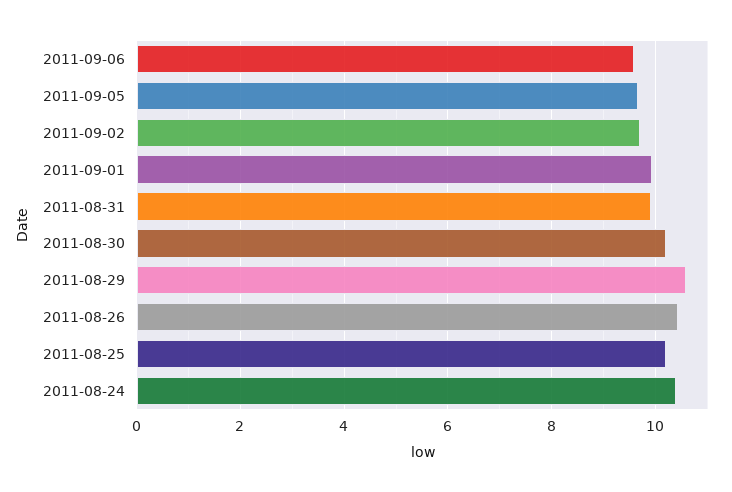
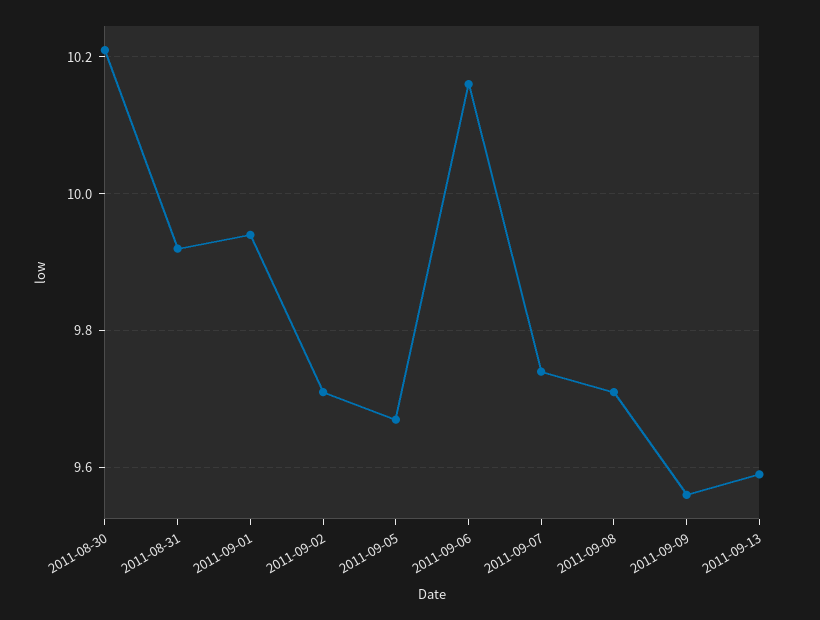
2011-09-06: 9.6 -> 10.15
2011-08-29: 10.6 -> none
2011-08-26: 10.4 -> none
2011-08-25: 10.2 -> none
2011-08-24: 10.4 -> none
2011-09-07: none -> 9.75
2011-09-08: none -> 9.7
2011-09-09: none -> 9.55
2011-09-13: none -> 9.6

